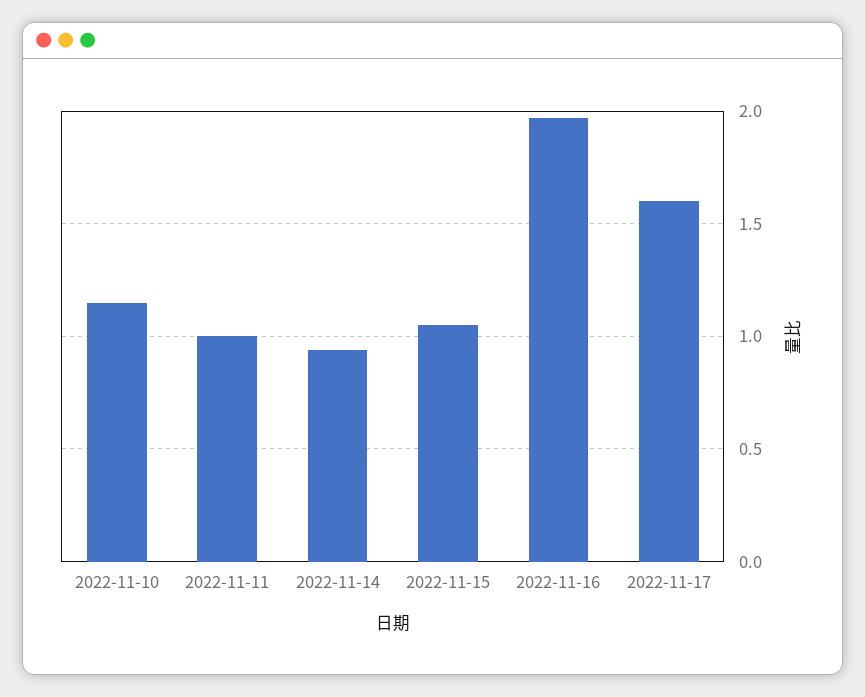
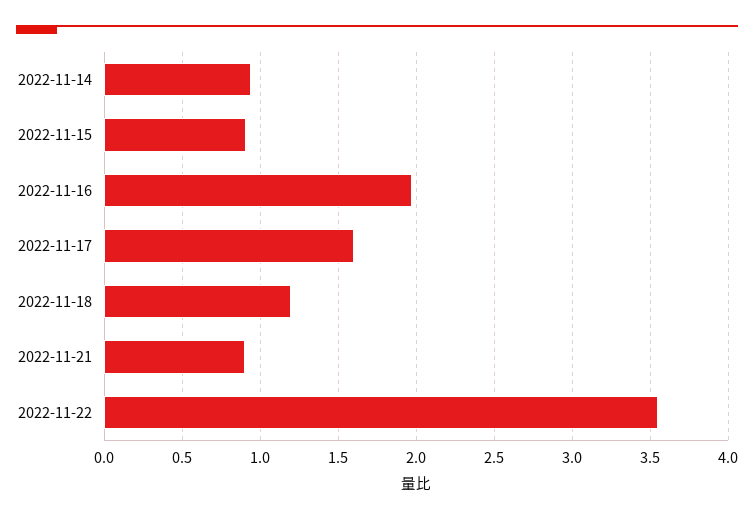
2022-11-10: 1.15 -> none
2022-11-11: 1 -> none
2022-11-15: 1.05 -> 0.9
2022-11-18: none -> 1.2
2022-11-21: none -> 0.9
2022-11-22: none -> 3.55

